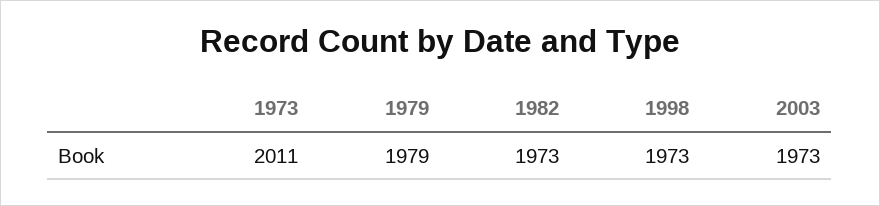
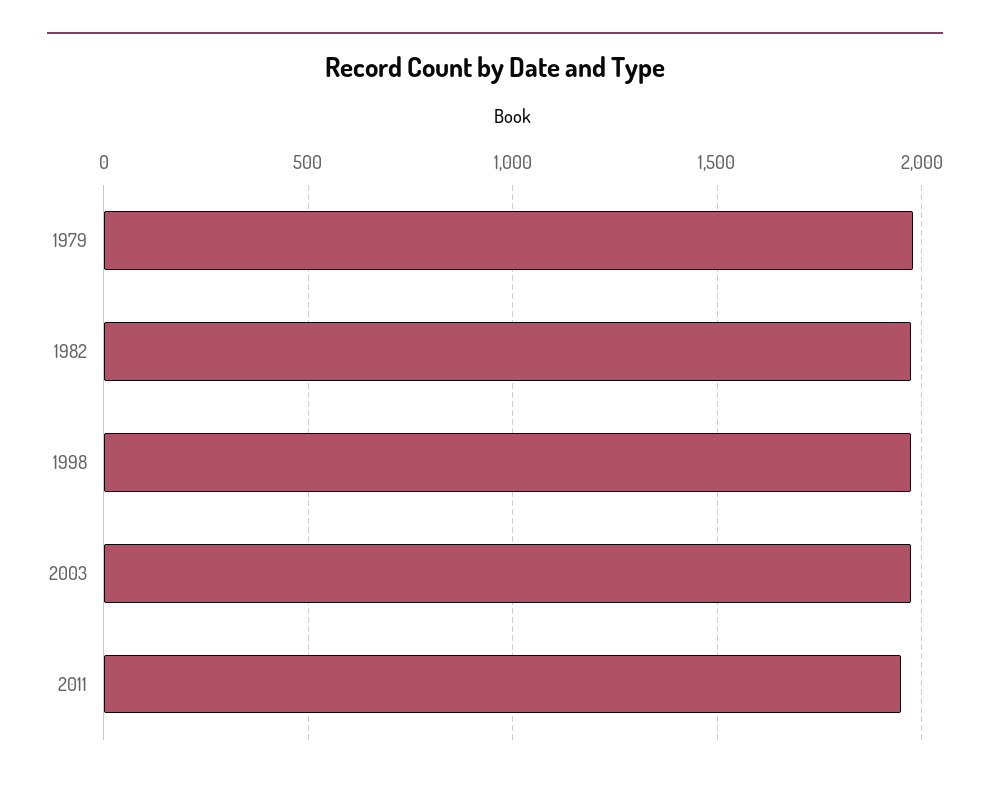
1973: 2011 -> none
2011: none -> 1950

